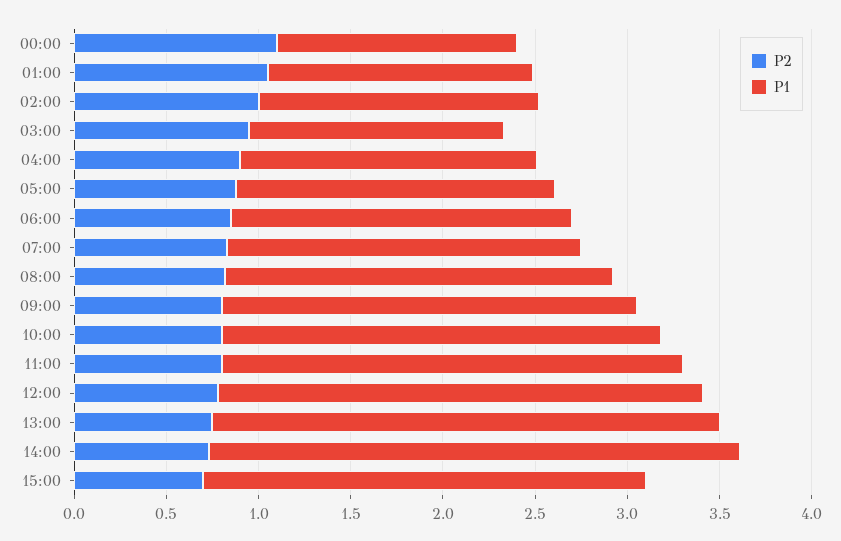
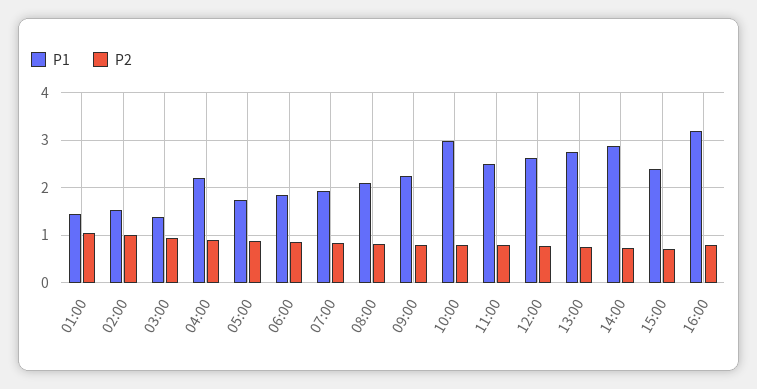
P2, 00:00: 1.1 -> none
P1, 00:00: 1.3 -> none
P1, 04:00: 1.6 -> 2.2
P1, 10:00: 2.4 -> 3
P1, 16:00: none -> 3.2
P2, 16:00: none -> 0.8

